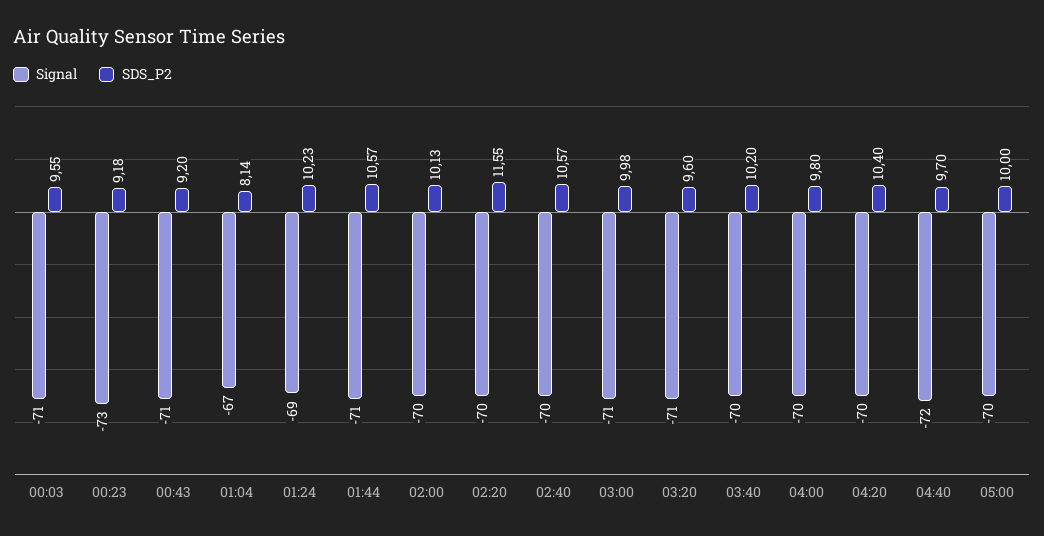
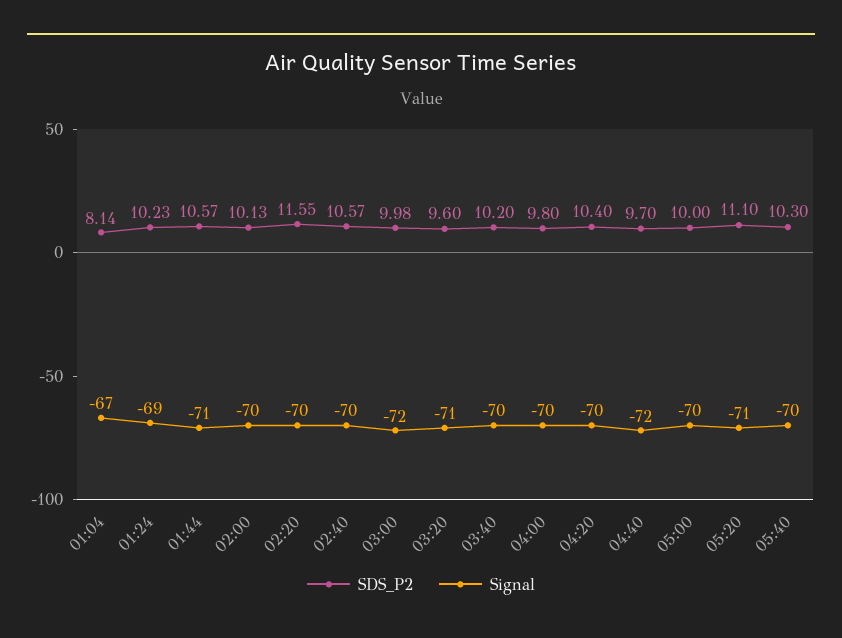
Signal, 00:03: -71 -> none
SDS_P2, 00:03: 9.55 -> none
Signal, 00:23: -73 -> none
SDS_P2, 00:23: 9.18 -> none
Signal, 00:43: -71 -> none
SDS_P2, 00:43: 9.2 -> none
Signal, 03:00: -71 -> -72
SDS_P2, 05:20: none -> 11.1
Signal, 05:20: none -> -71
SDS_P2, 05:40: none -> 10.3
Signal, 05:40: none -> -70

